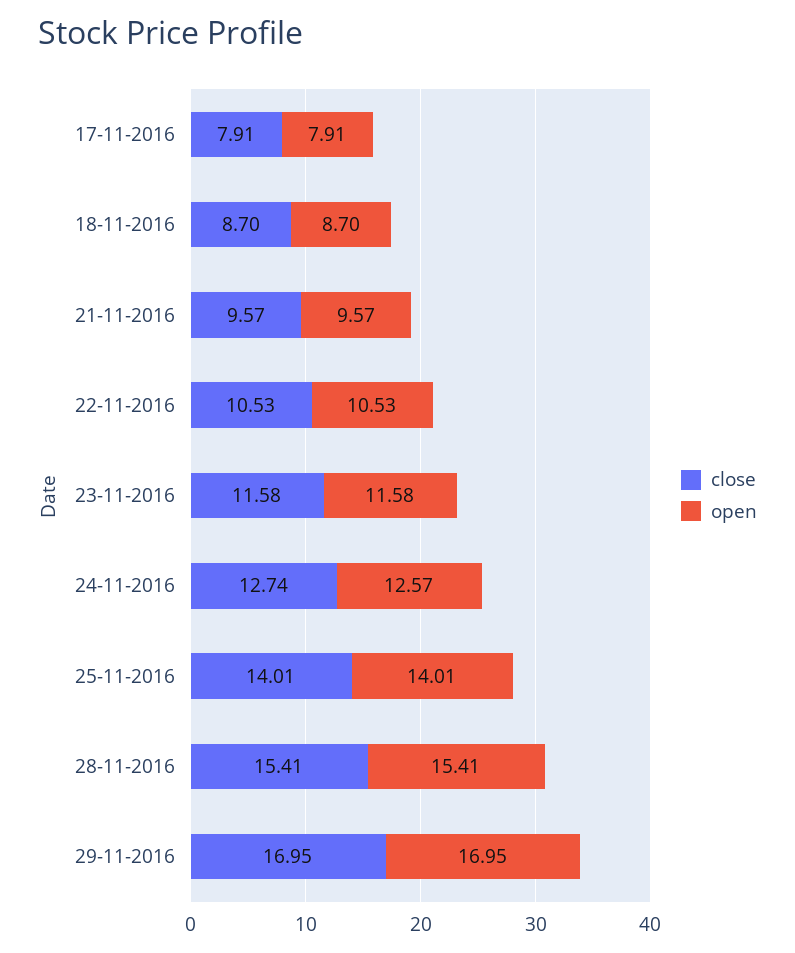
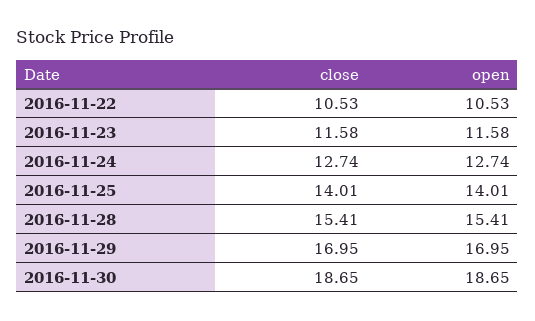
close, 17-11-2016: 7.91 -> none
open, 17-11-2016: 7.91 -> none
close, 18-11-2016: 8.7 -> none
open, 18-11-2016: 8.7 -> none
close, 21-11-2016: 9.57 -> none
open, 21-11-2016: 9.57 -> none
open, 24-11-2016: 12.57 -> 12.74
close, 2016-11-30: none -> 18.65
open, 2016-11-30: none -> 18.65

